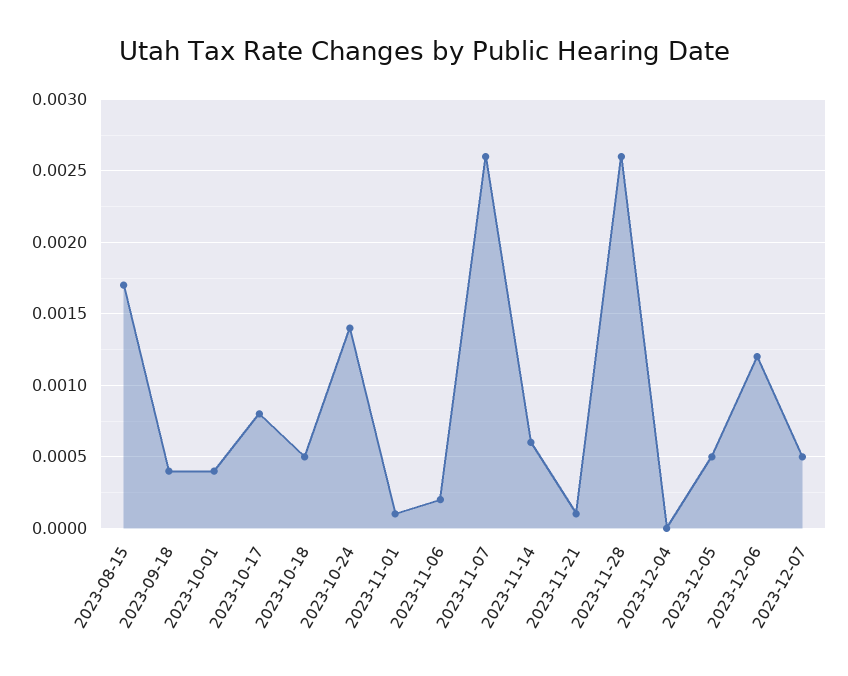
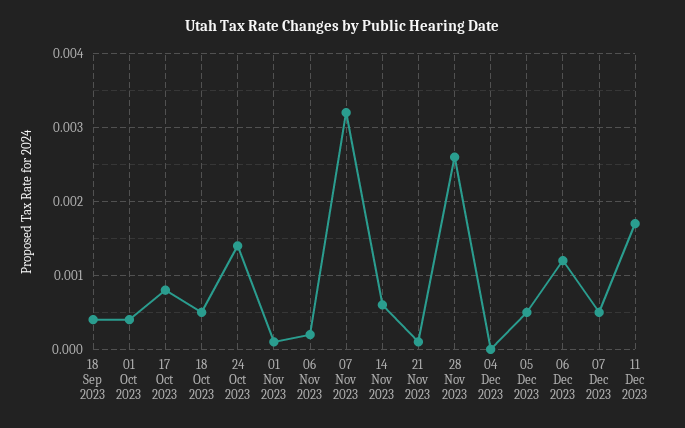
2023-08-15: 0.0017 -> none
2023-11-07: 0.0026 -> 0.0032
11 Dec 2023: none -> 0.0017

